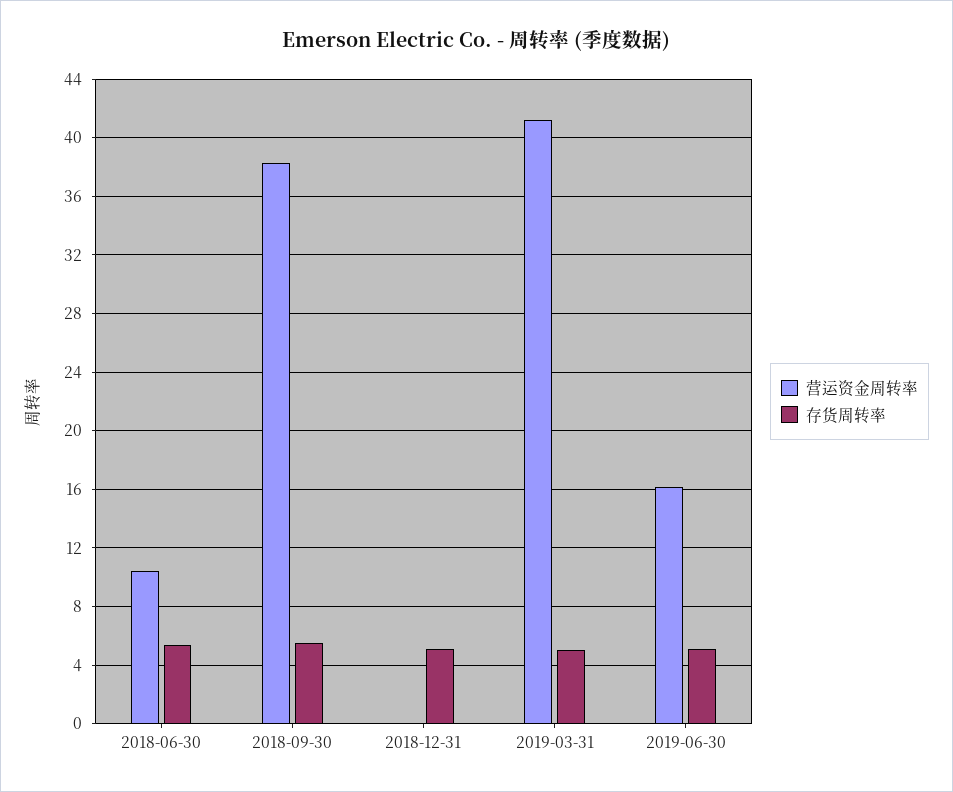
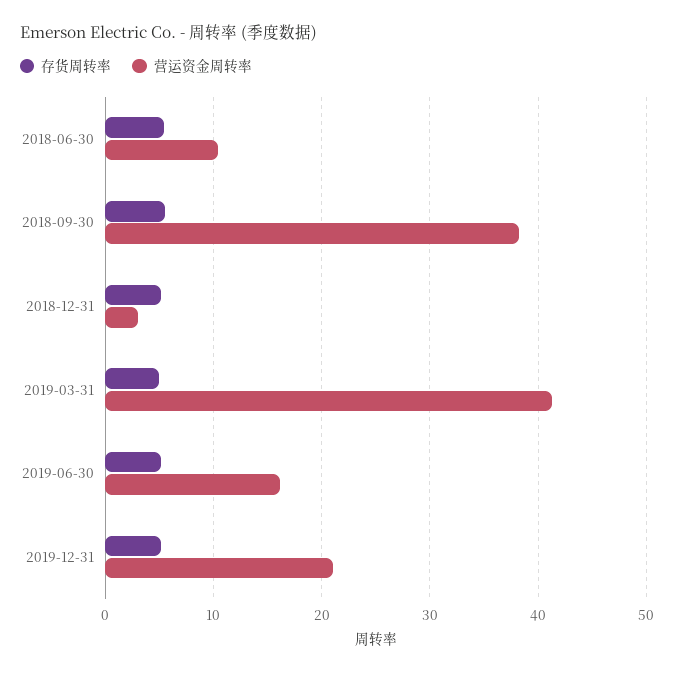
营运资金周转率, 2018-12-31: 0 -> 3
存货周转率, 2019-12-31: none -> 5
营运资金周转率, 2019-12-31: none -> 21

